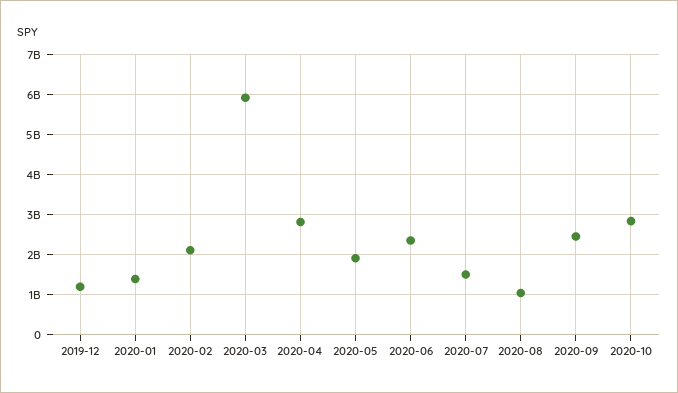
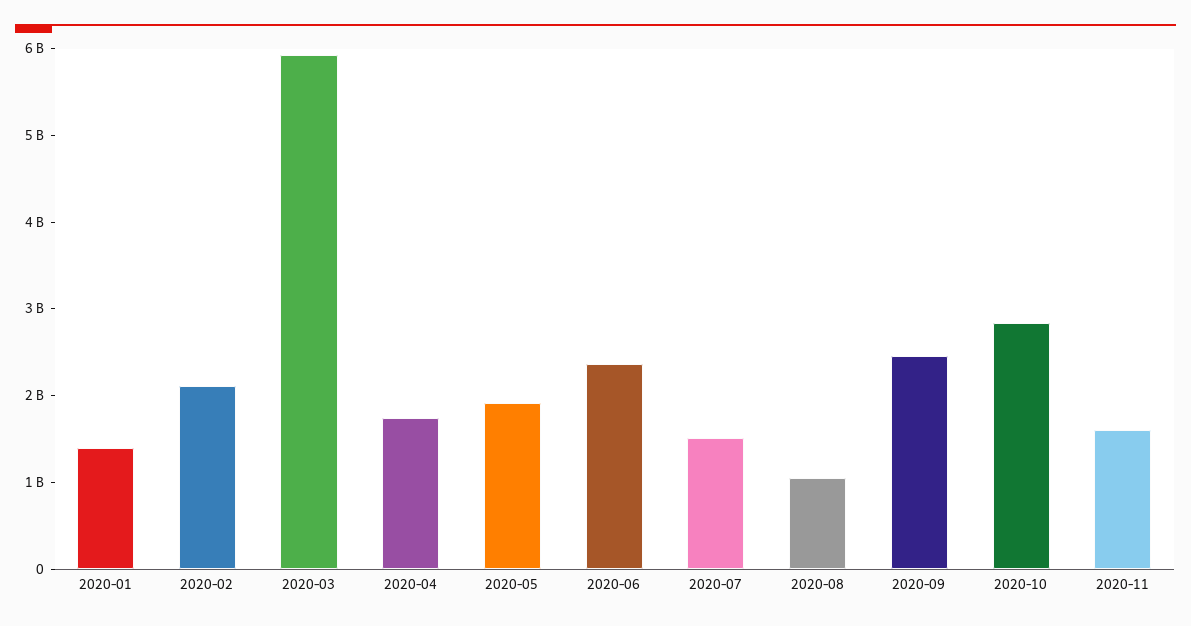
2019-12: 1200000000 -> none
2020-04: 2800000000 -> 1800000000
2020-11: none -> 1600000000

